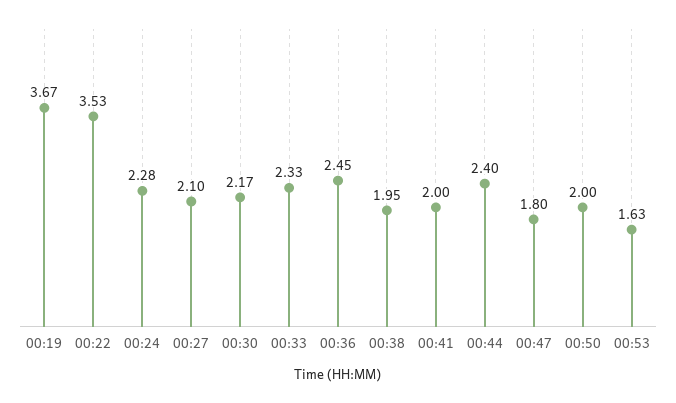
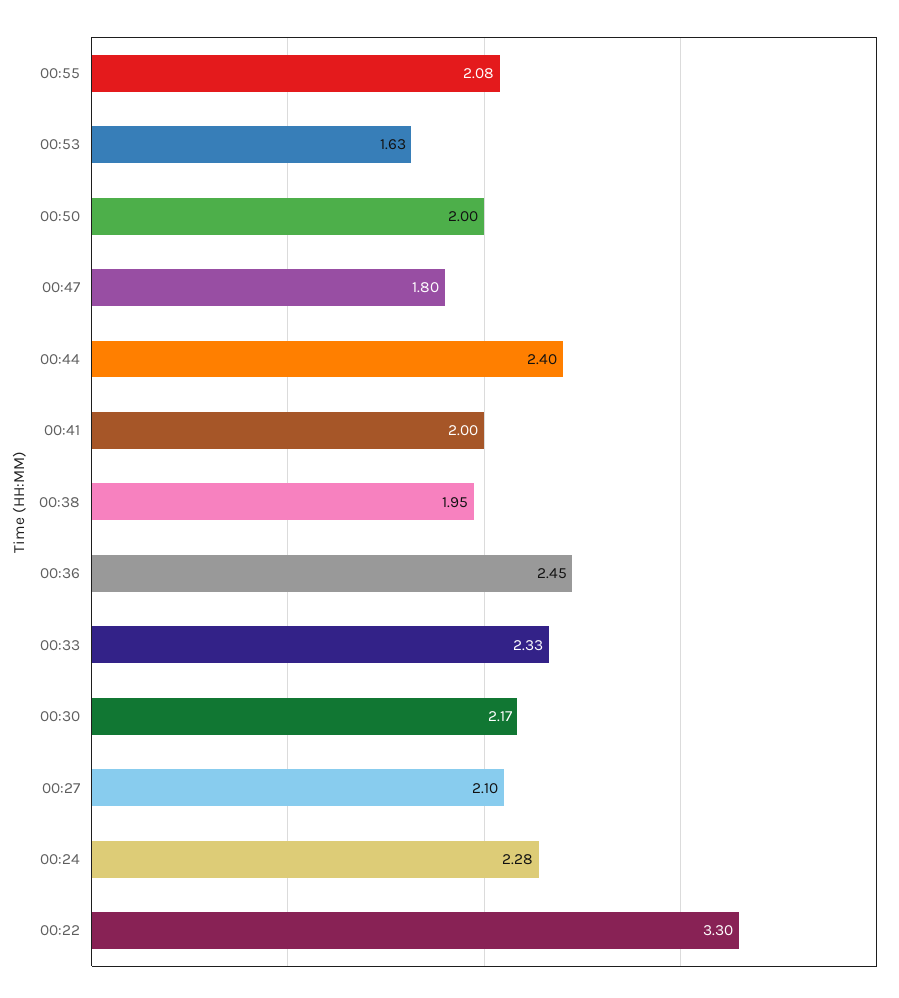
00:19: 3.67 -> none
00:22: 3.53 -> 3.3
00:55: none -> 2.08

